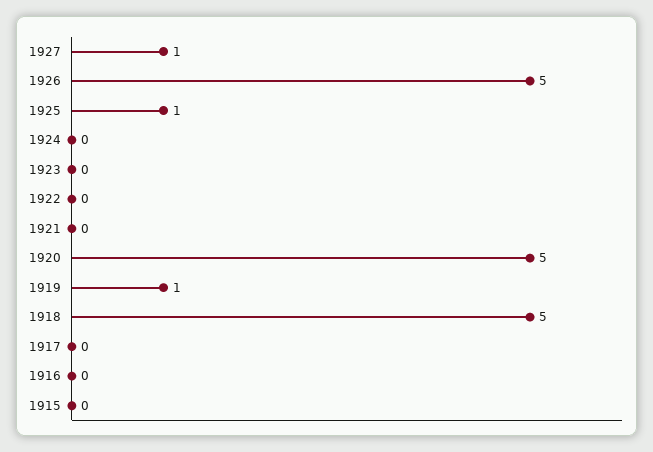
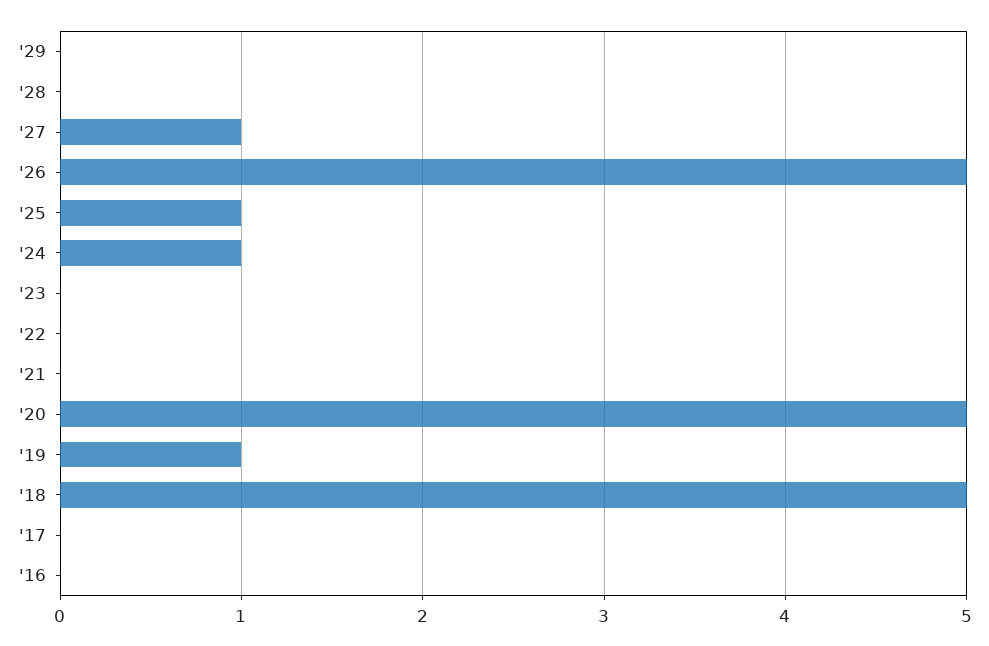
1924: 0 -> 1
1915: 0 -> none
'29: none -> 0
'28: none -> 0

